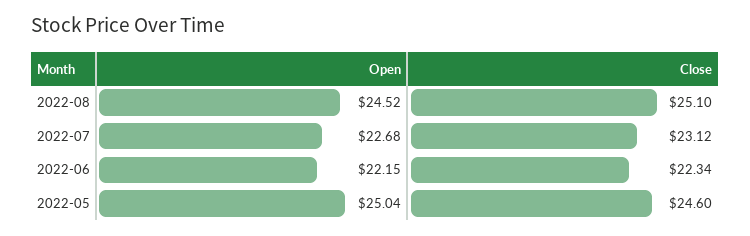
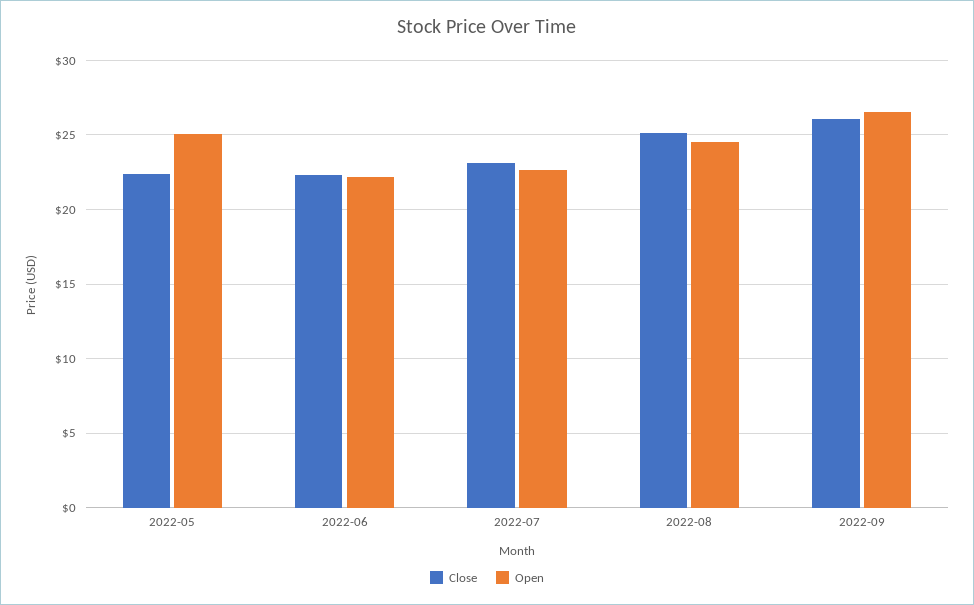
Close, 2022-05: 24.6 -> 22.5
Close, 2022-09: none -> 26
Open, 2022-09: none -> 26.5

